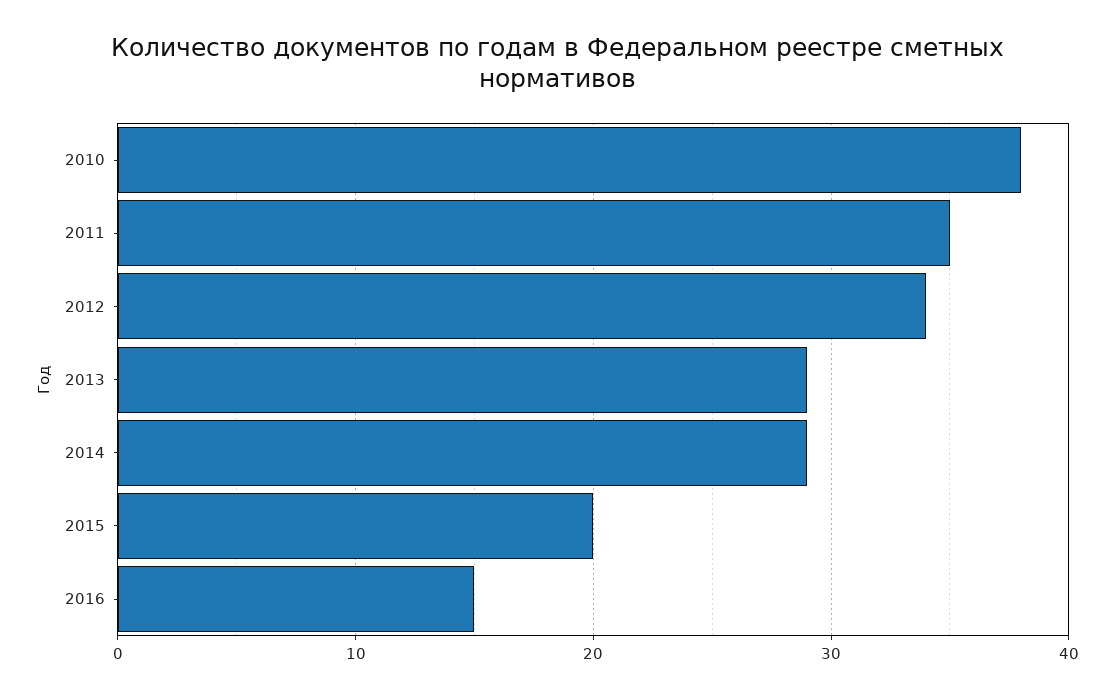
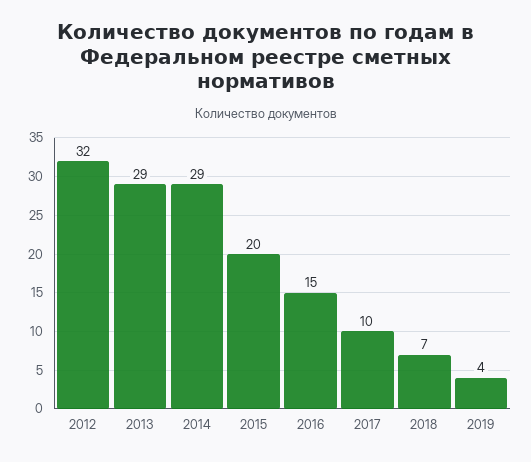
2010: 38 -> none
2011: 35 -> none
2012: 34 -> 32
2017: none -> 10
2018: none -> 7
2019: none -> 4

